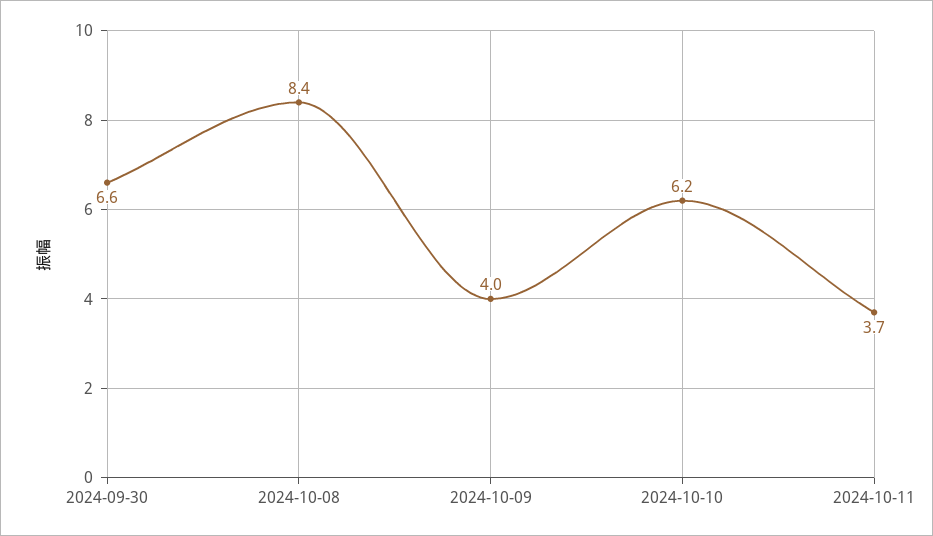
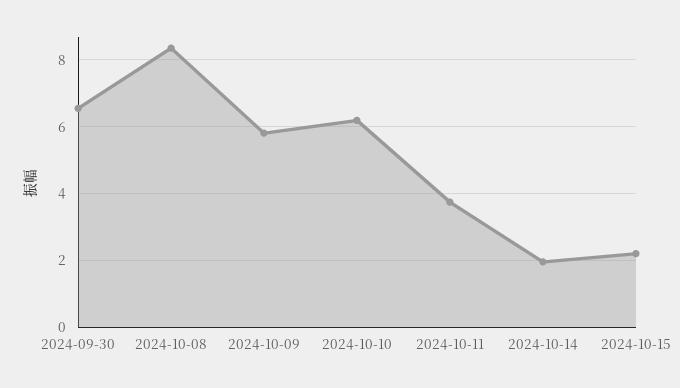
2024-10-09: 4 -> 5.8
2024-10-14: none -> 2
2024-10-15: none -> 2.2

